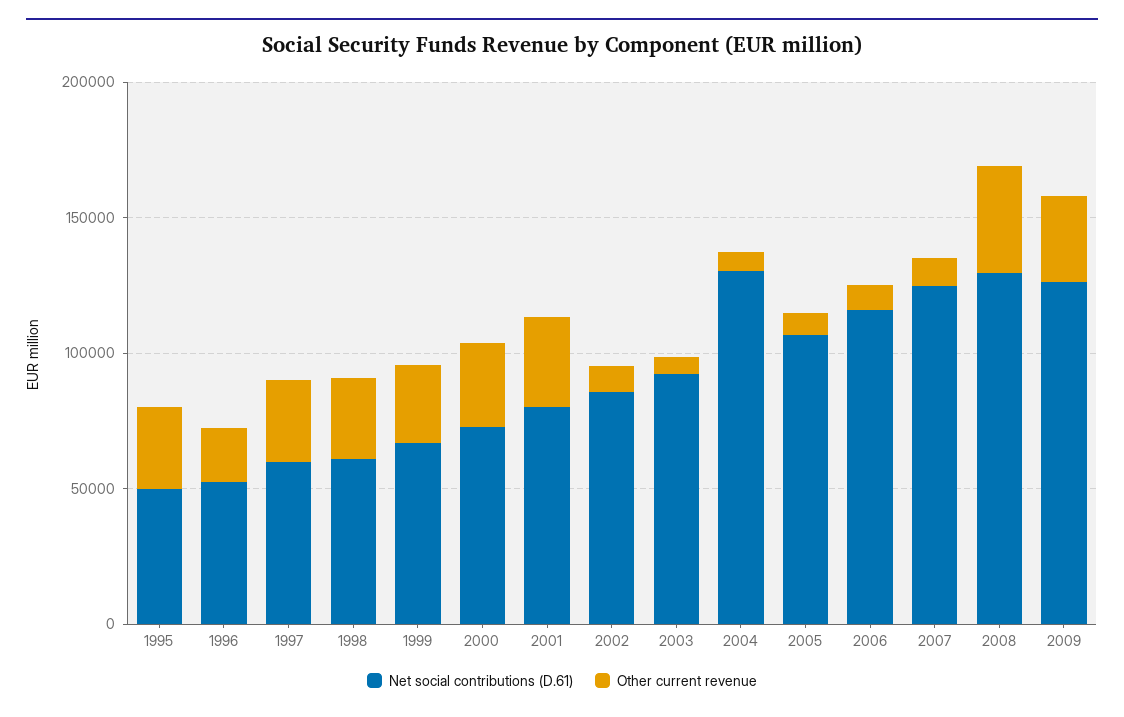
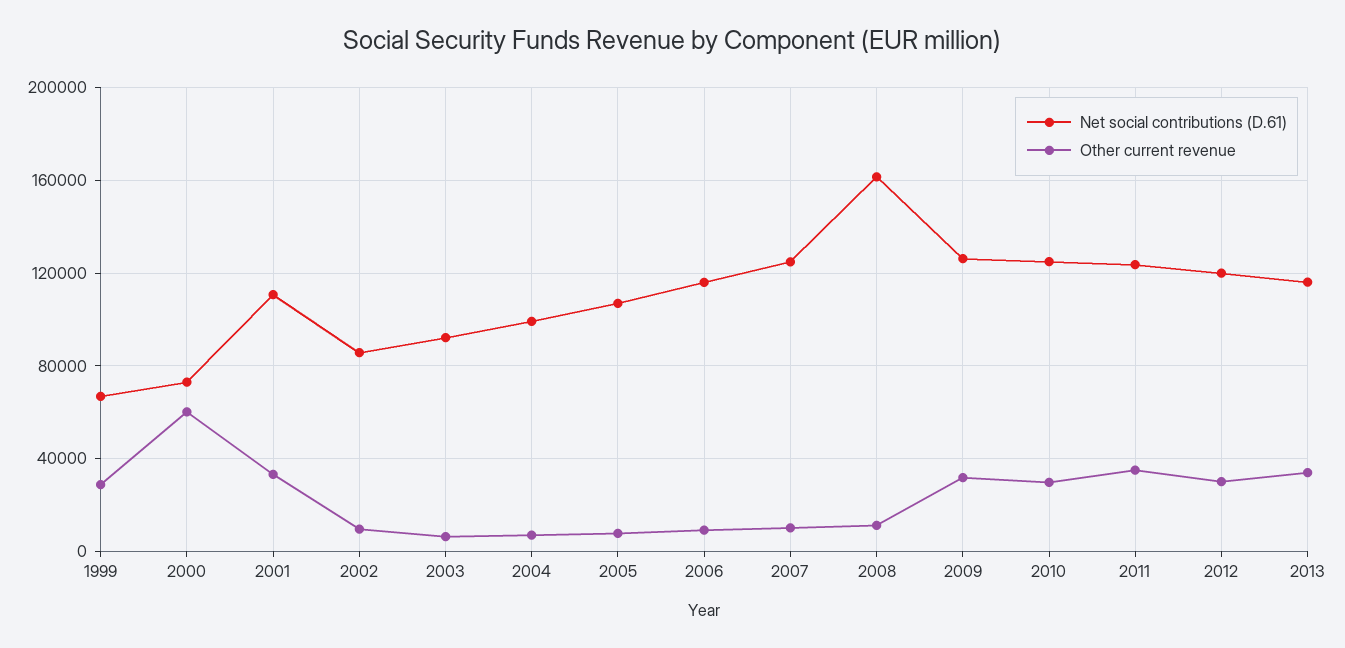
Net social contributions (D.61), 1995: 50000 -> none
Other current revenue, 1995: 30000 -> none
Net social contributions (D.61), 1996: 50000 -> none
Other current revenue, 1996: 20000 -> none
Net social contributions (D.61), 1997: 60000 -> none
Other current revenue, 1997: 30000 -> none
Net social contributions (D.61), 1998: 60000 -> none
Other current revenue, 1998: 30000 -> none
Other current revenue, 2000: 30000 -> 60000
Net social contributions (D.61), 2001: 80000 -> 110000
Net social contributions (D.61), 2004: 130000 -> 100000
Net social contributions (D.61), 2008: 130000 -> 160000
Other current revenue, 2008: 40000 -> 10000
Net social contributions (D.61), 2010: none -> 125000
Other current revenue, 2010: none -> 30000
Net social contributions (D.61), 2011: none -> 125000
Other current revenue, 2011: none -> 35000
Net social contributions (D.61), 2012: none -> 120000
Other current revenue, 2012: none -> 30000
Net social contributions (D.61), 2013: none -> 115000
Other current revenue, 2013: none -> 35000

